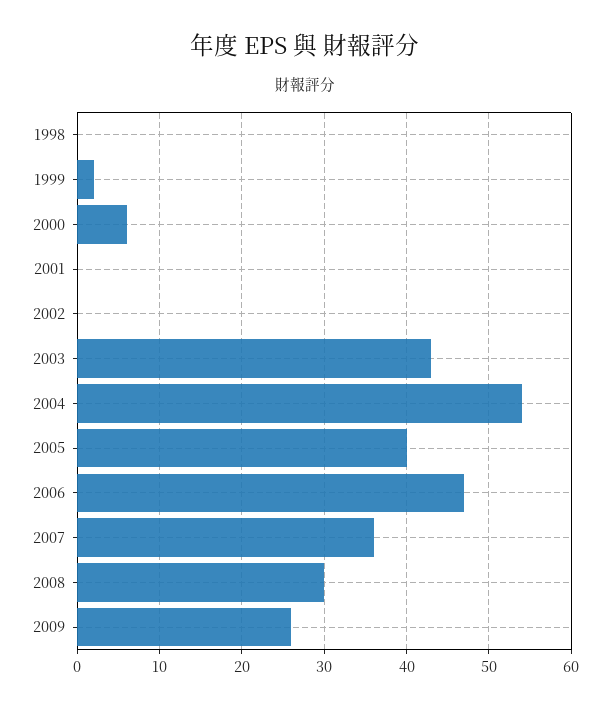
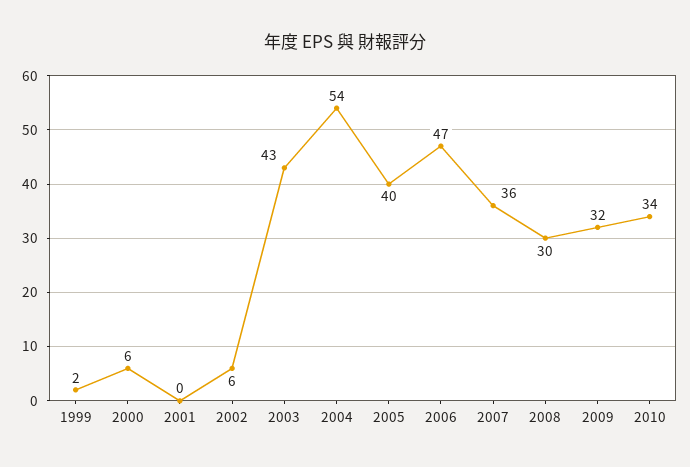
1998: 0 -> none
2002: 0 -> 6
2009: 26 -> 32
2010: none -> 34

